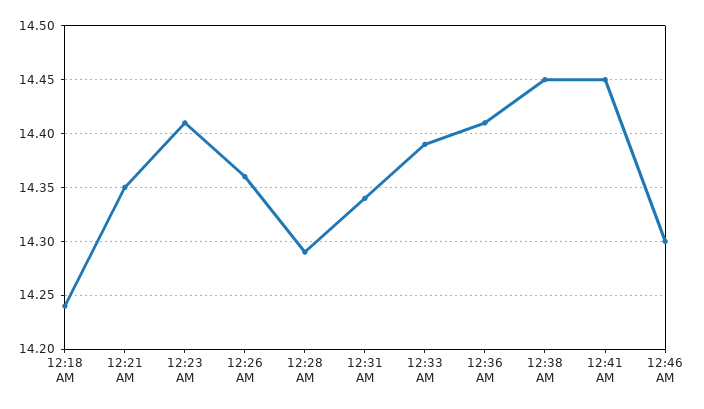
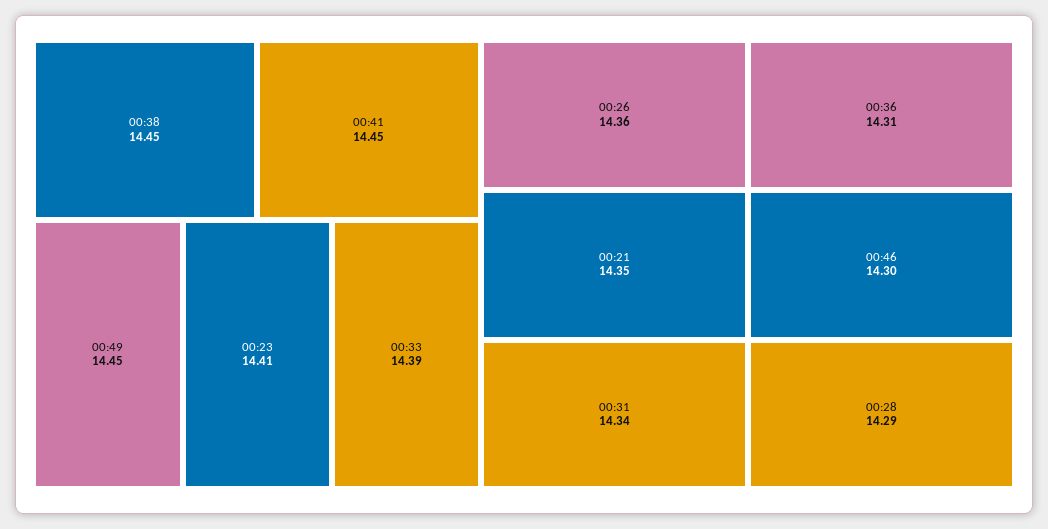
12:18 AM: 14.24 -> none
12:36 AM: 14.41 -> 14.31
00:49: none -> 14.45

